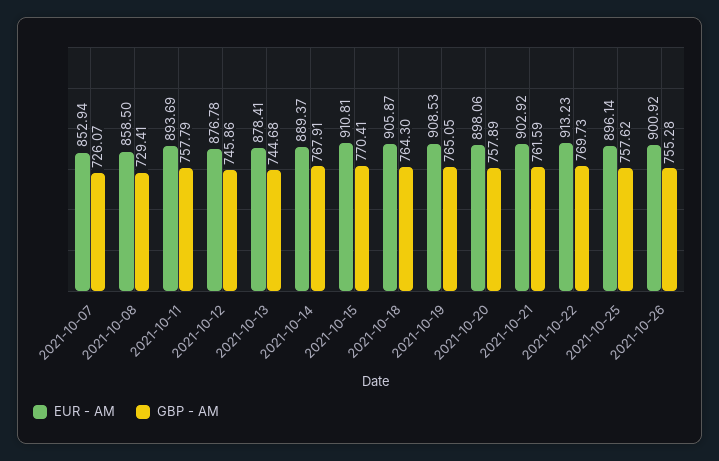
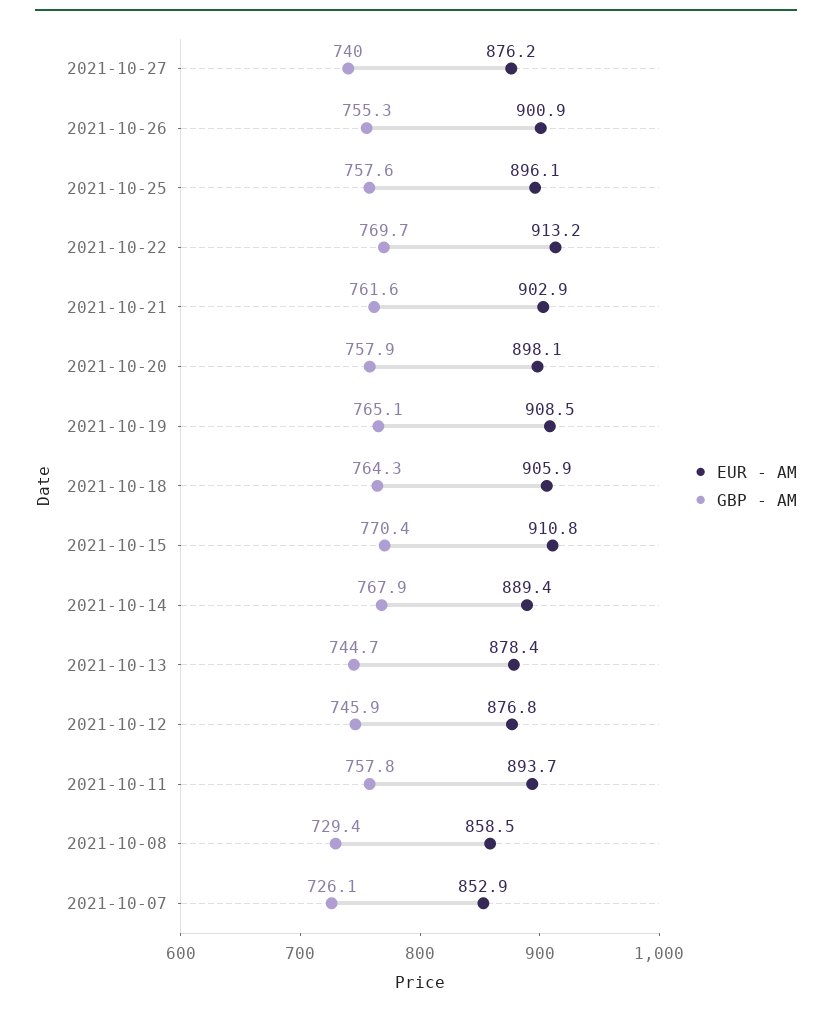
EUR - AM, 2021-10-27: none -> 876.2
GBP - AM, 2021-10-27: none -> 740

